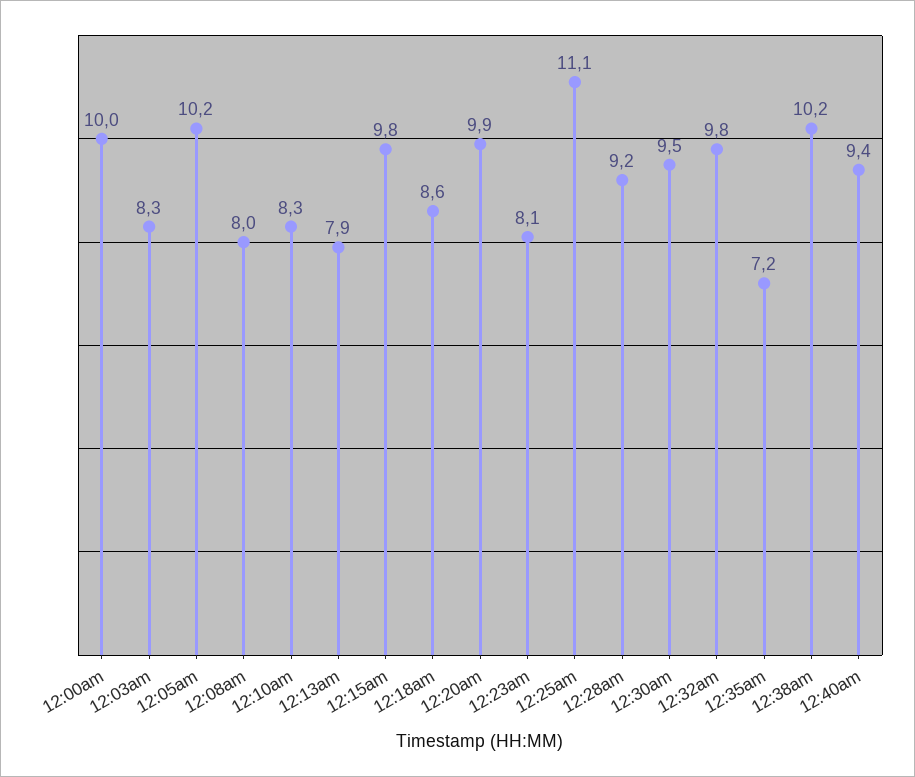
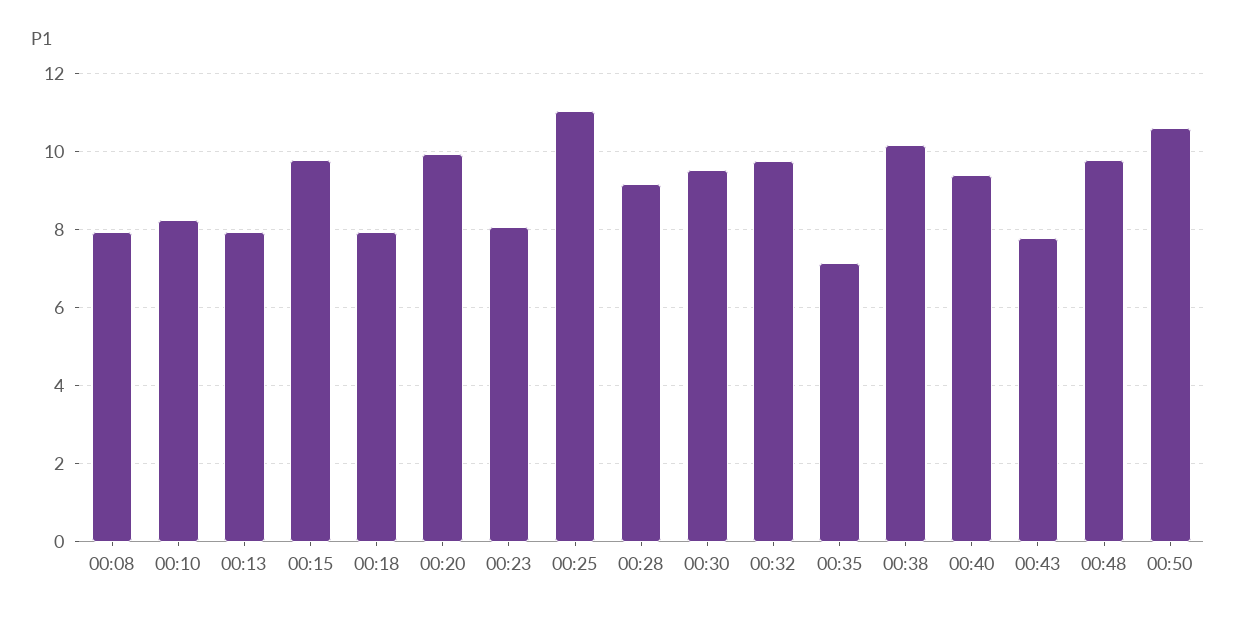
12:00am: 10 -> none
12:03am: 8.3 -> none
12:05am: 10.2 -> none
12:18am: 8.6 -> 8
00:43: none -> 7.8
00:48: none -> 9.8
00:50: none -> 10.6

